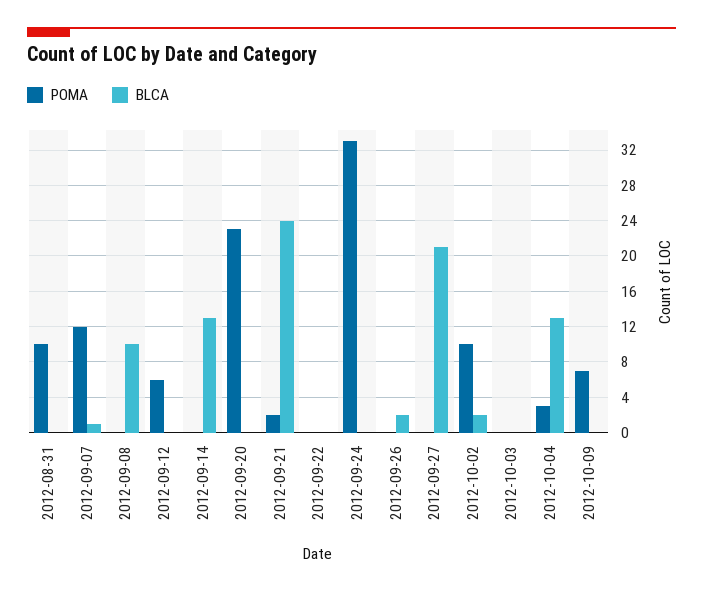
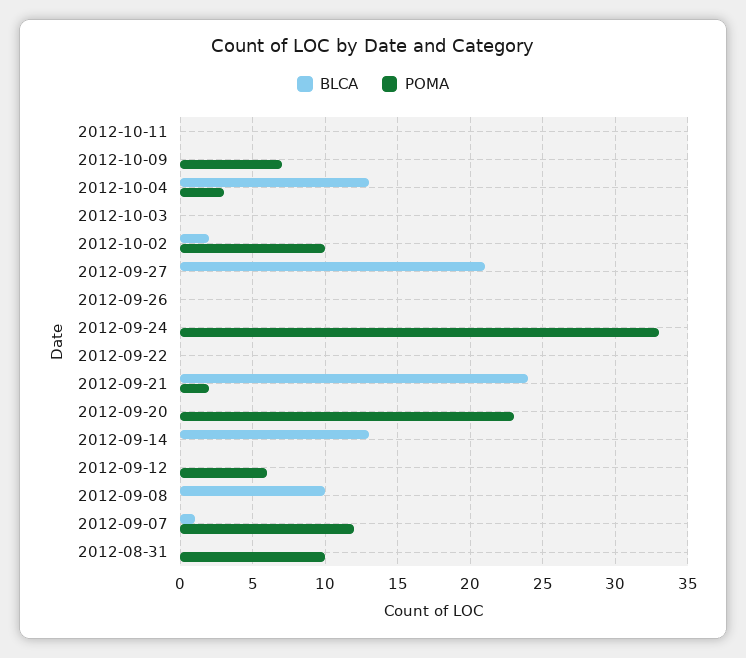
BLCA, 2012-09-26: 2 -> 0
BLCA, 2012-10-11: none -> 0
POMA, 2012-10-11: none -> 0

